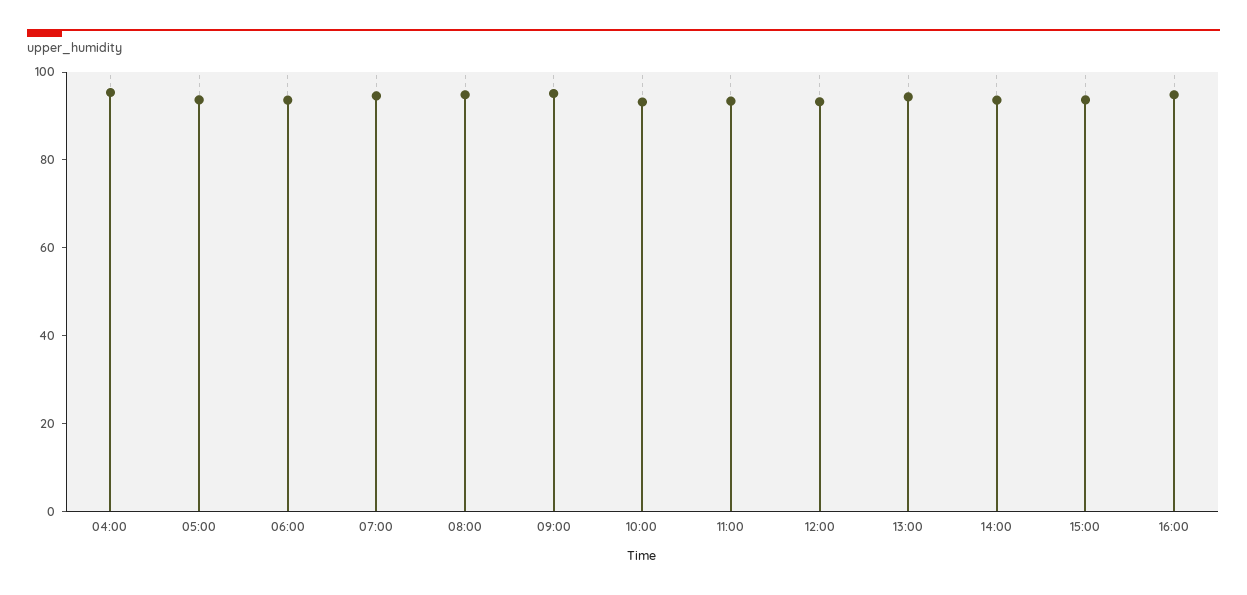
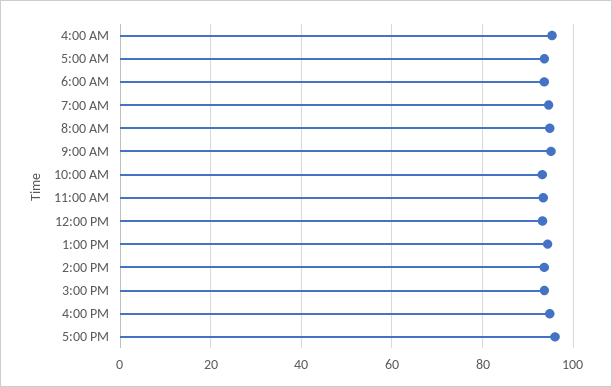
5:00 PM: none -> 96

